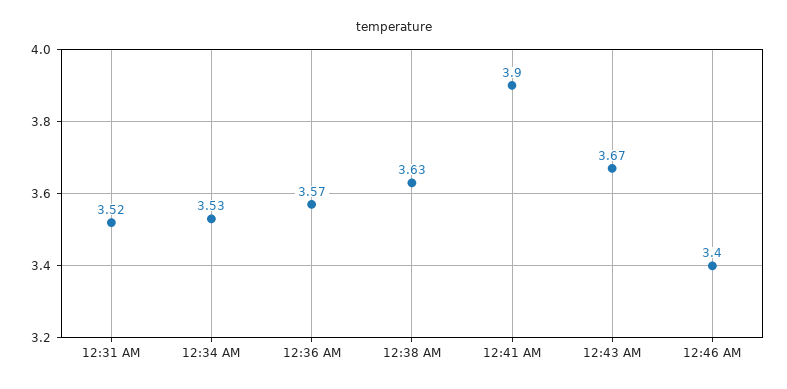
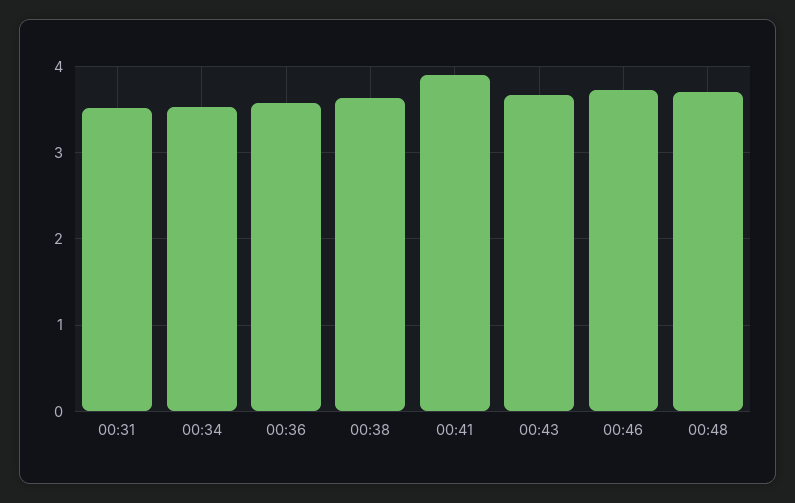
12:46 AM: 3.4 -> 3.7
00:48: none -> 3.7

